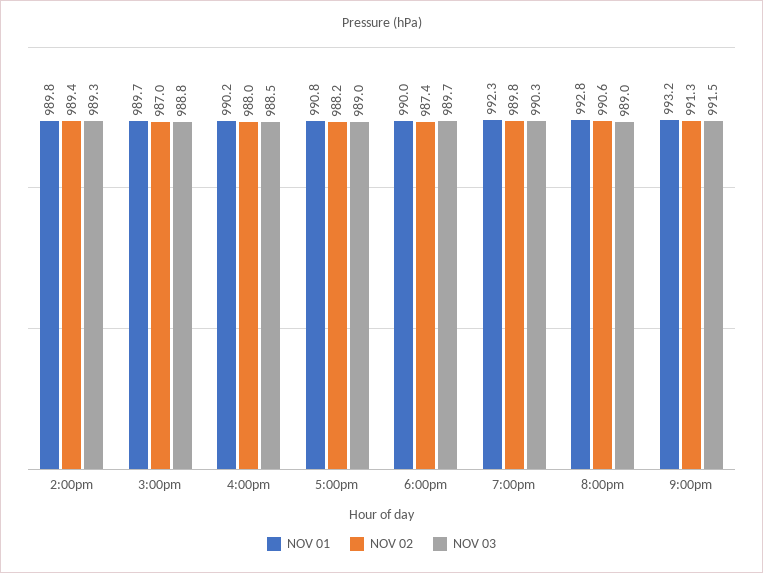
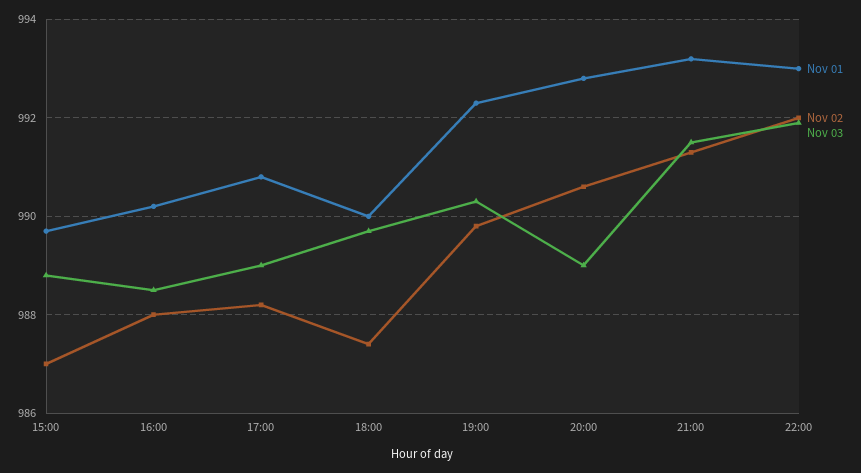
NOV 01, 2:00pm: 989.8 -> none
NOV 02, 2:00pm: 989.4 -> none
NOV 03, 2:00pm: 989.3 -> none
NOV 01, 22:00: none -> 993
NOV 02, 22:00: none -> 992
NOV 03, 22:00: none -> 992

